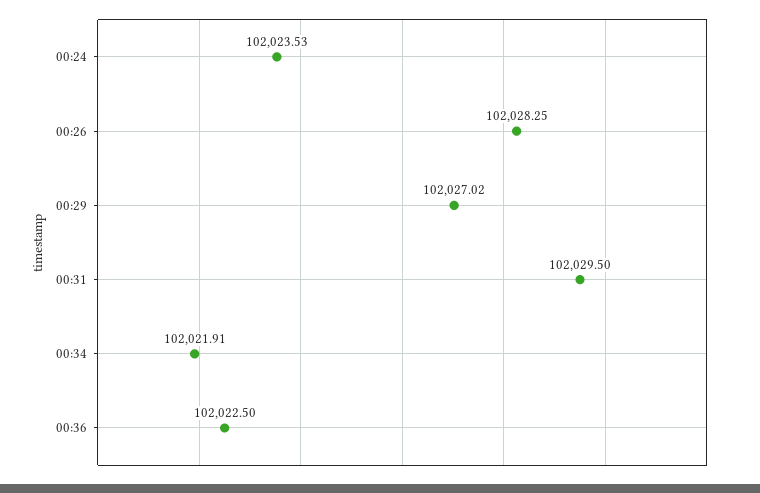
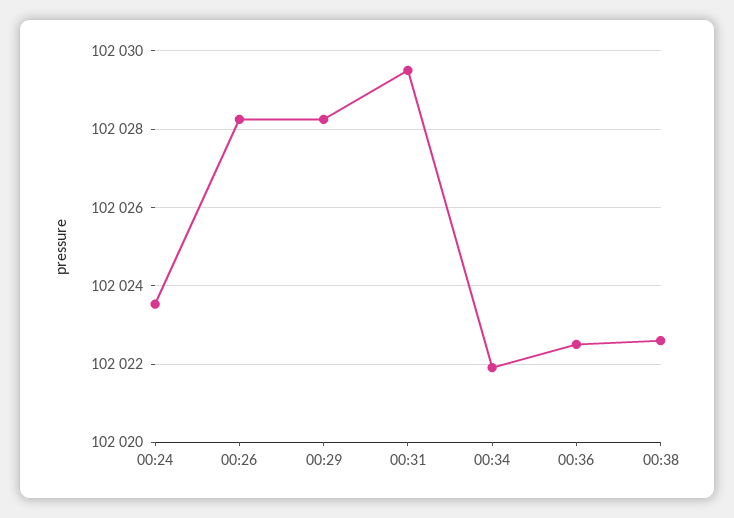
00:29: 102027.02 -> 102028.2
00:38: none -> 102022.6

